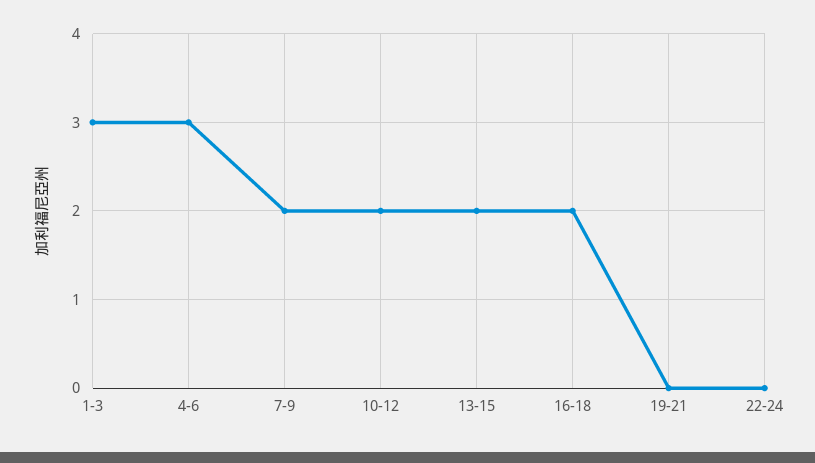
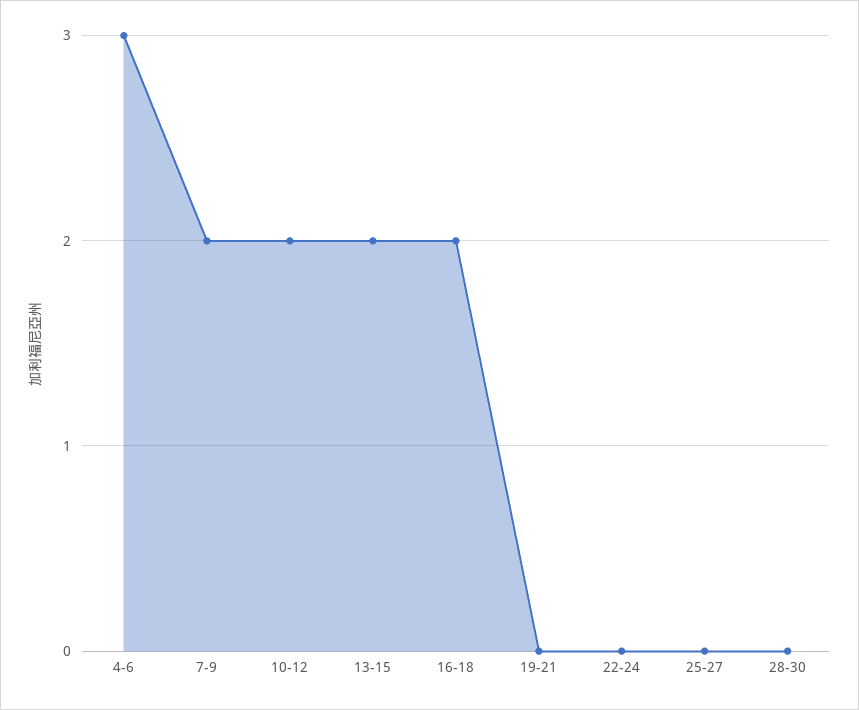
1-3: 3 -> none
25-27: none -> 0
28-30: none -> 0

